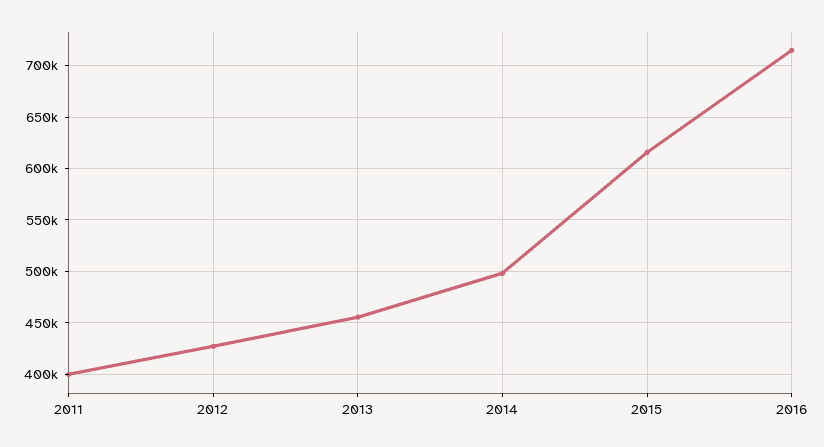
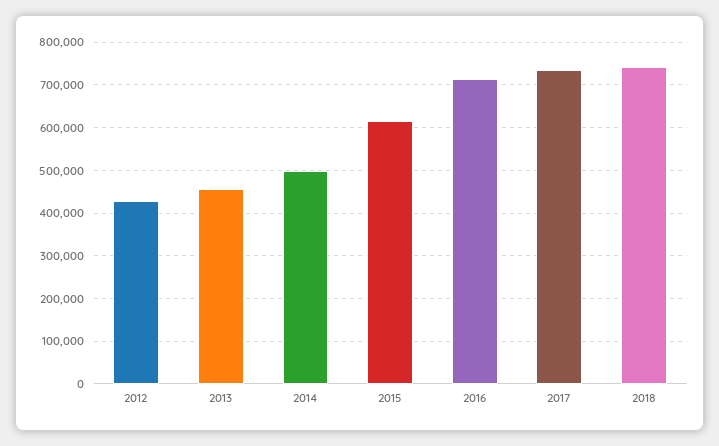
2011: 400000 -> none
2017: none -> 740000
2018: none -> 740000

